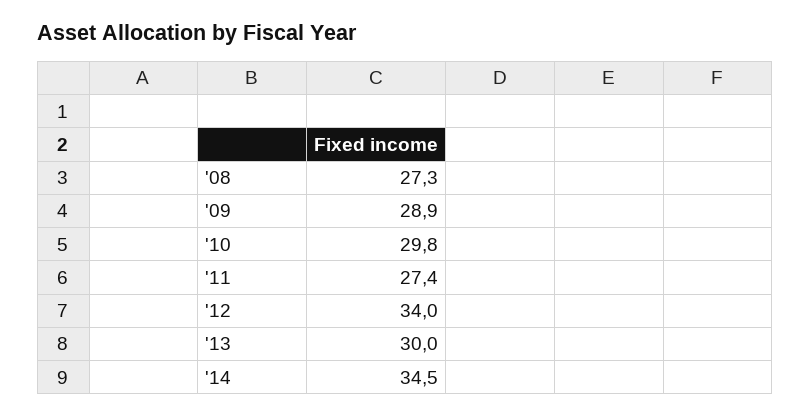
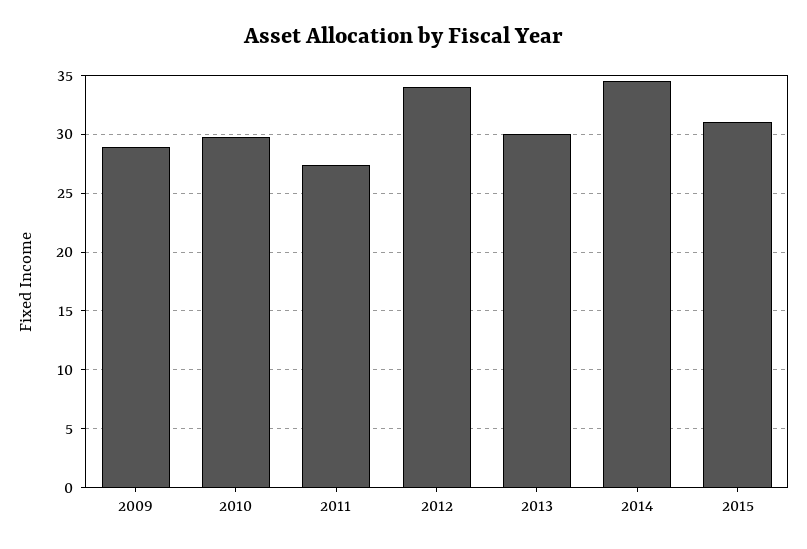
'08: 27.3 -> none
2015: none -> 31

